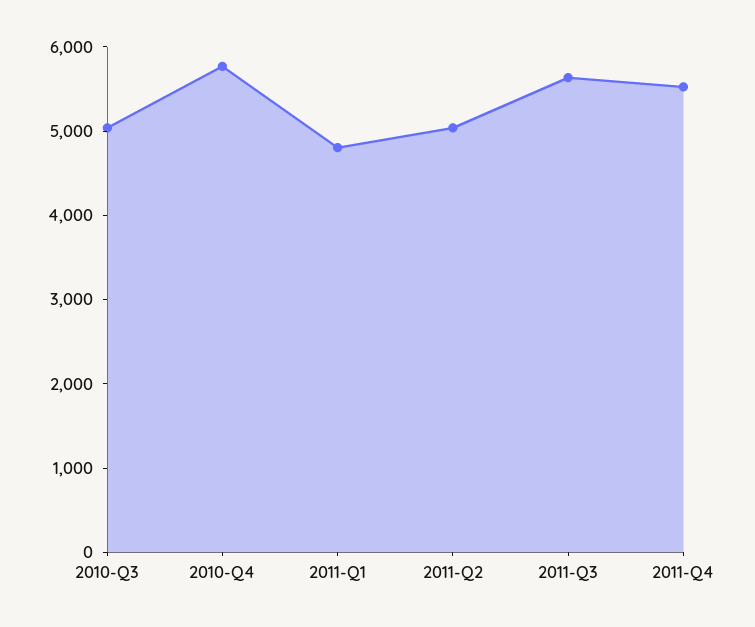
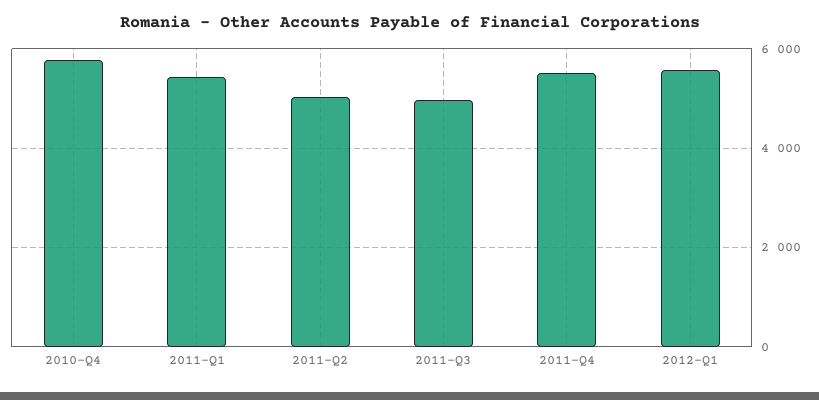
2010-Q3: 5000 -> none
2011-Q1: 4800 -> 5400
2011-Q3: 5600 -> 5000
2012-Q1: none -> 5600

